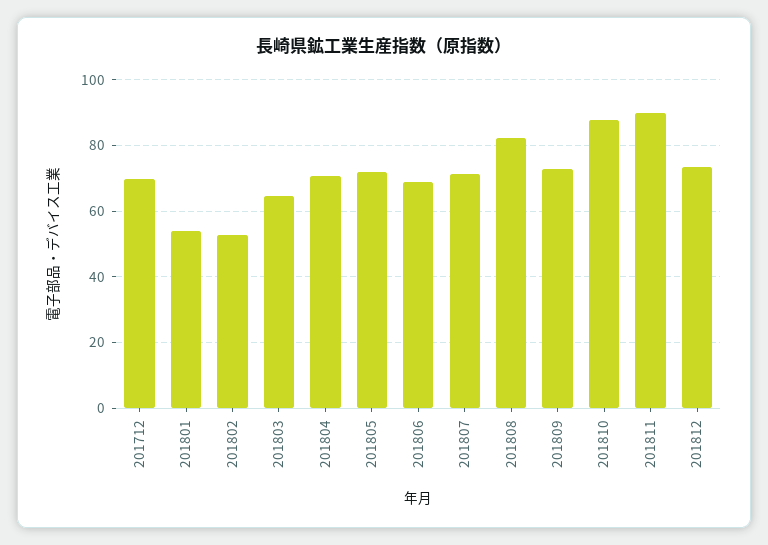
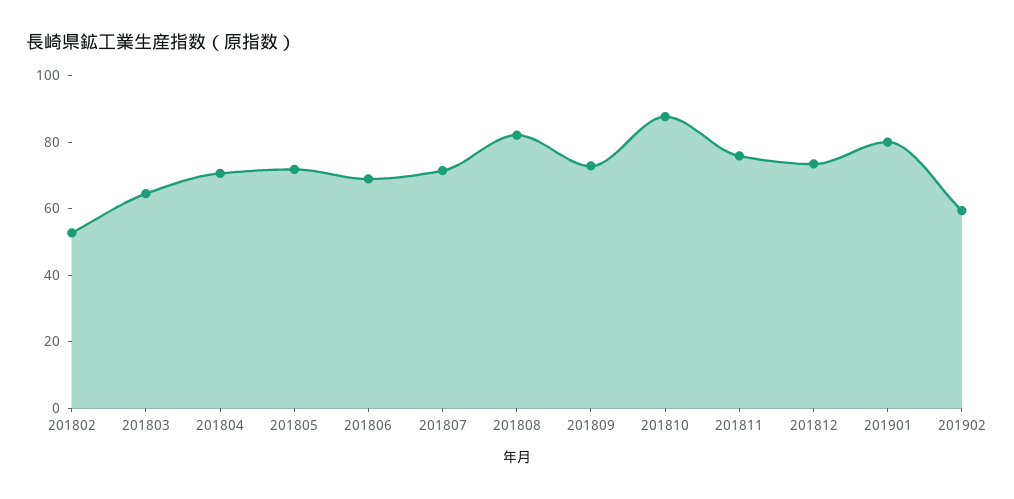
201712: 70 -> none
201801: 54 -> none
201811: 90 -> 75
201901: none -> 80
201902: none -> 60

